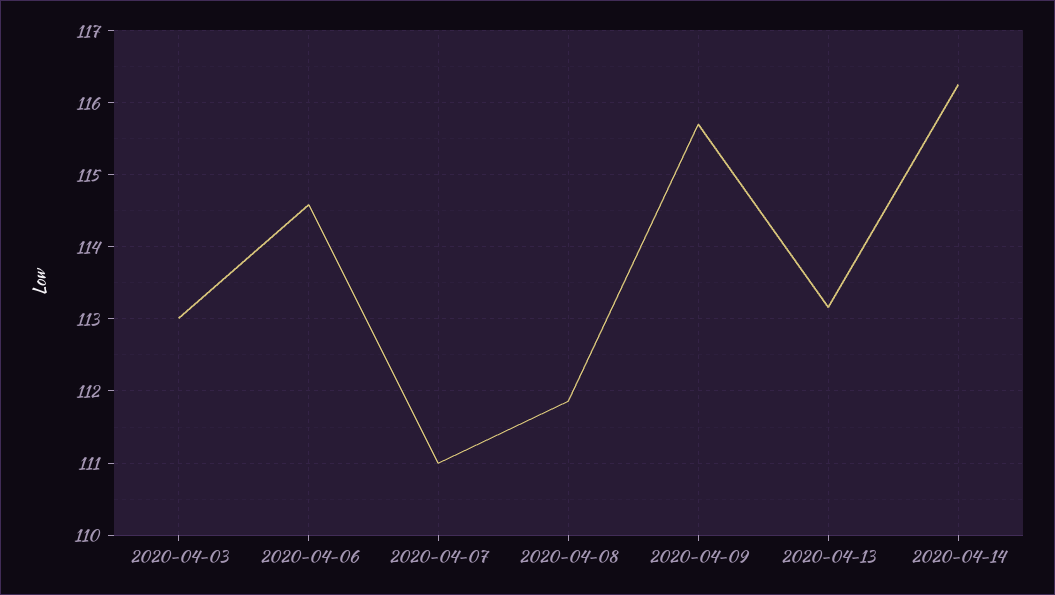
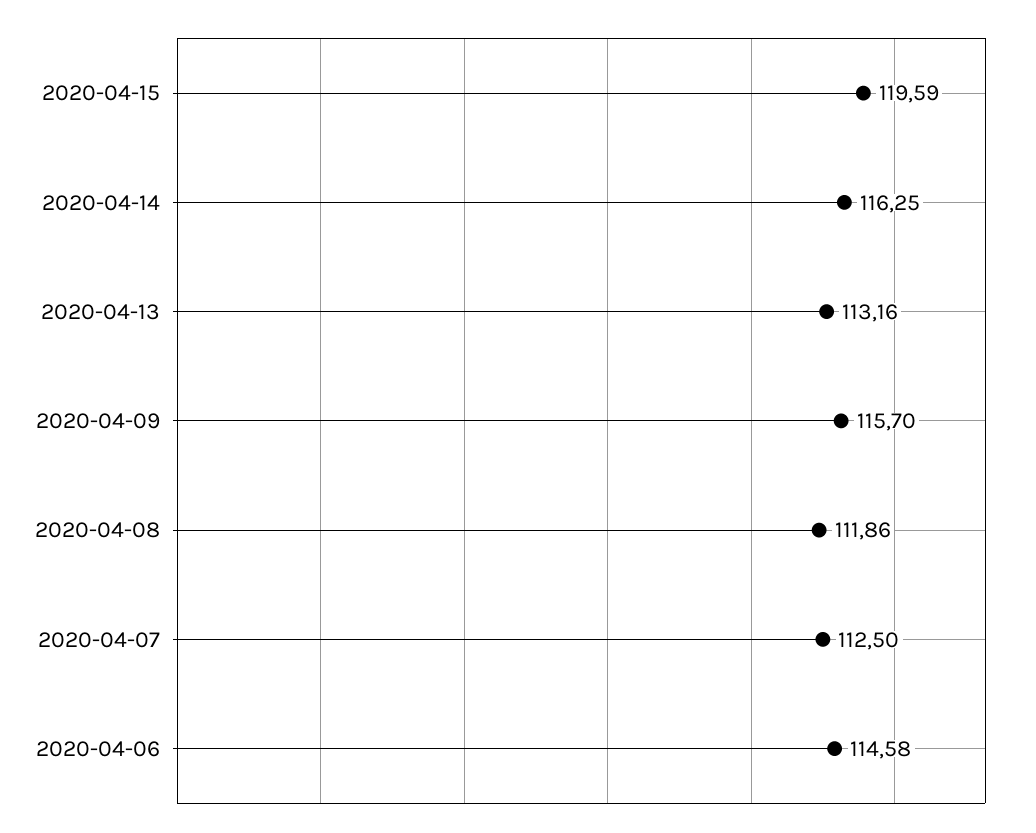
2020-04-03: 113 -> none
2020-04-07: 111 -> 112.5
2020-04-15: none -> 119.59

